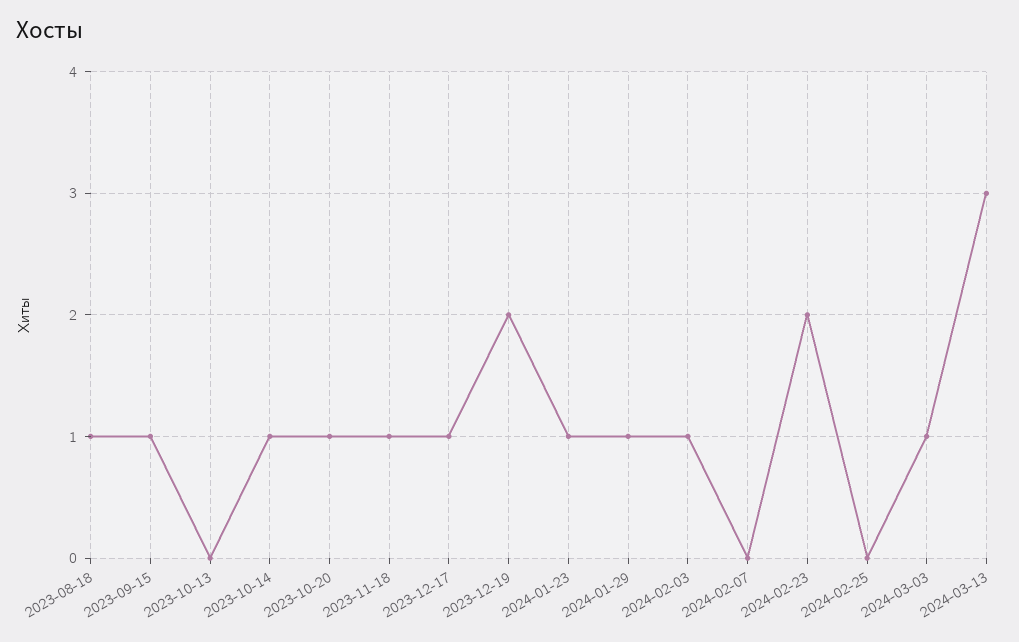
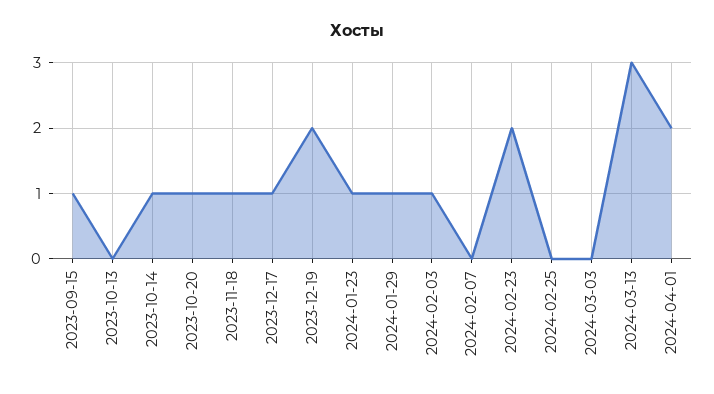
2023-08-18: 1 -> none
2024-03-03: 1 -> 0
2024-04-01: none -> 2

